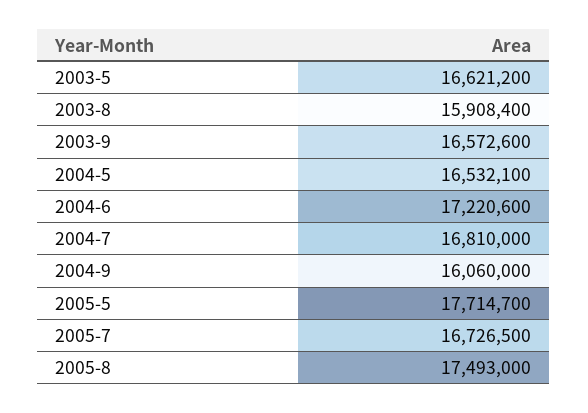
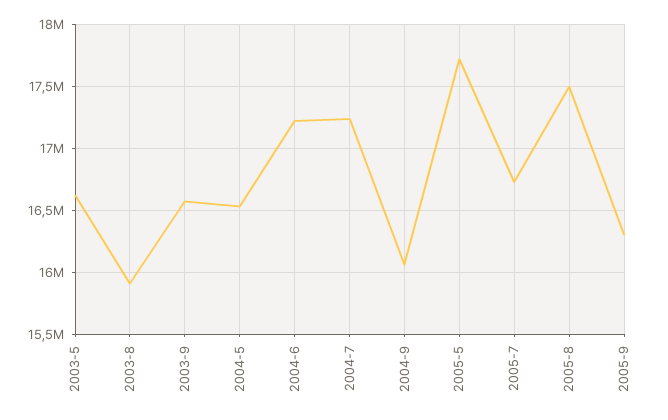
2004-7: 16810000 -> 17250000
2005-9: none -> 16300000

